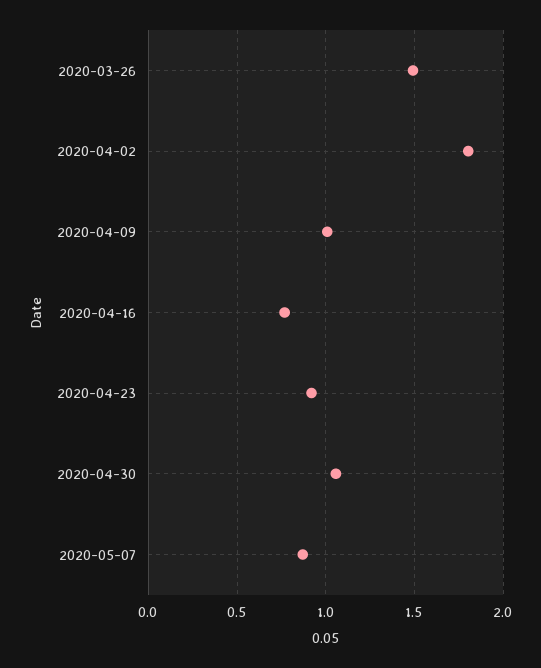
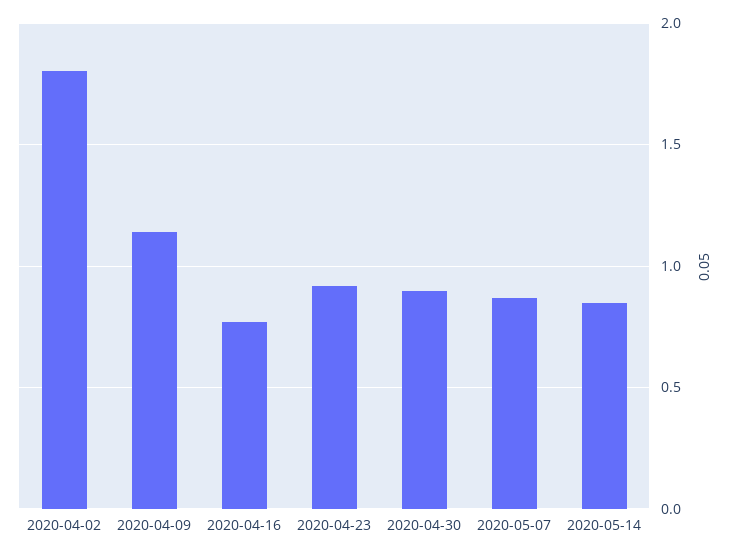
2020-03-26: 1.5 -> none
2020-04-09: 1 -> 1.15
2020-04-30: 1.05 -> 0.9
2020-05-14: none -> 0.85

